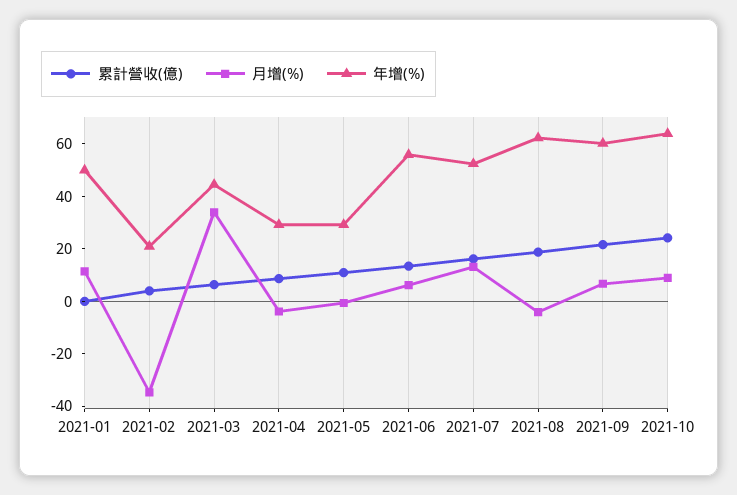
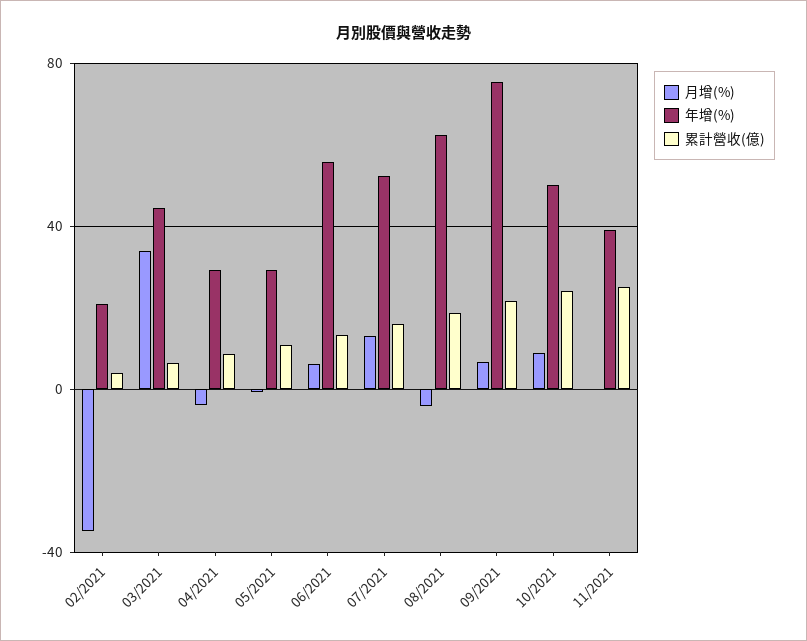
累計營收(億), 2021-01: 0 -> none
月增(%), 2021-01: 10 -> none
年增(%), 2021-01: 50 -> none
年增(%), 2021-09: 60 -> 75
年增(%), 2021-10: 65 -> 50
月增(%), 11/2021: none -> 0
年增(%), 11/2021: none -> 40
累計營收(億), 11/2021: none -> 25

